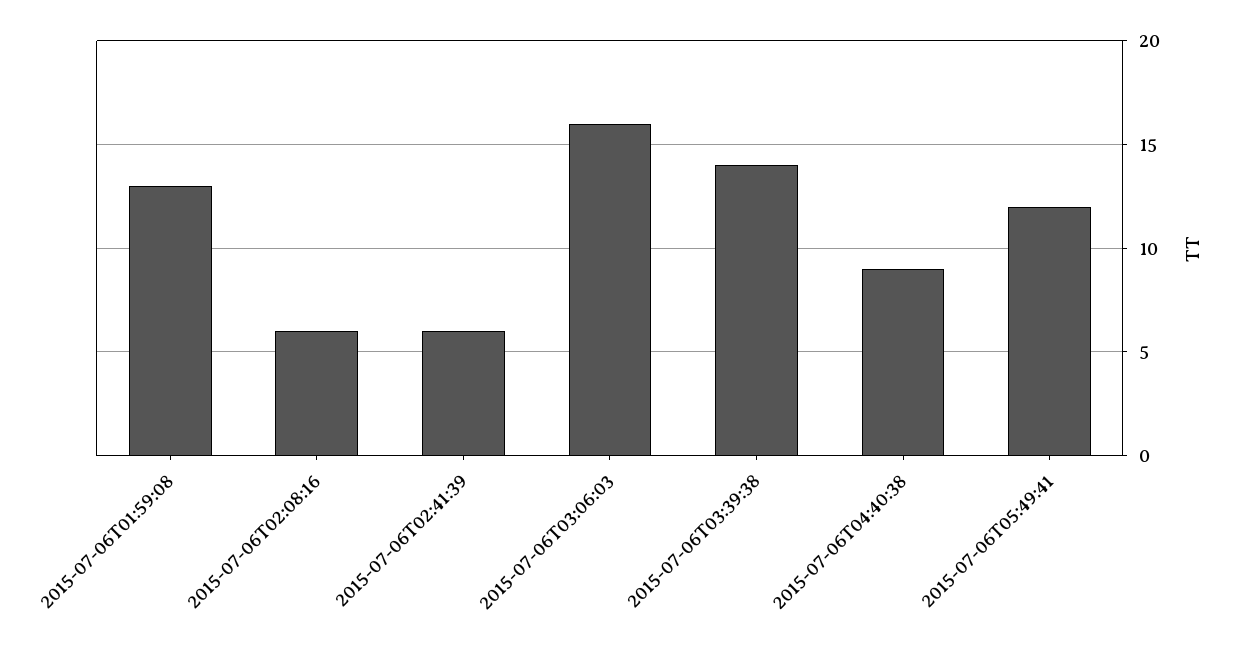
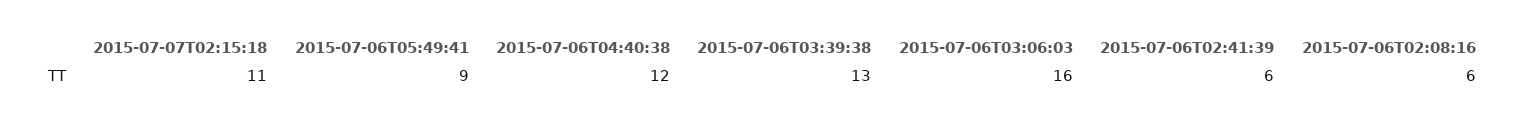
2015-07-06T01:59:08: 13 -> none
2015-07-06T03:39:38: 14 -> 13
2015-07-06T04:40:38: 9 -> 12
2015-07-06T05:49:41: 12 -> 9
2015-07-07T02:15:18: none -> 11

